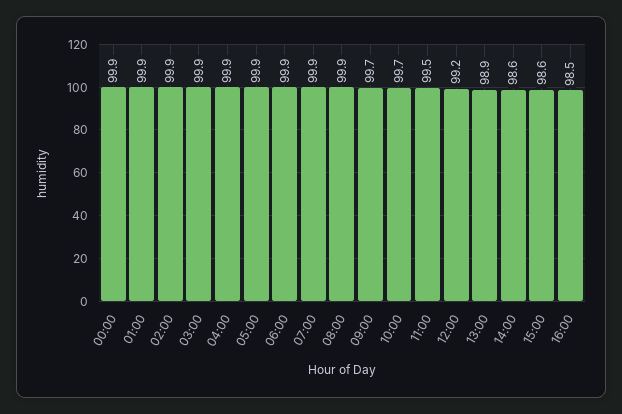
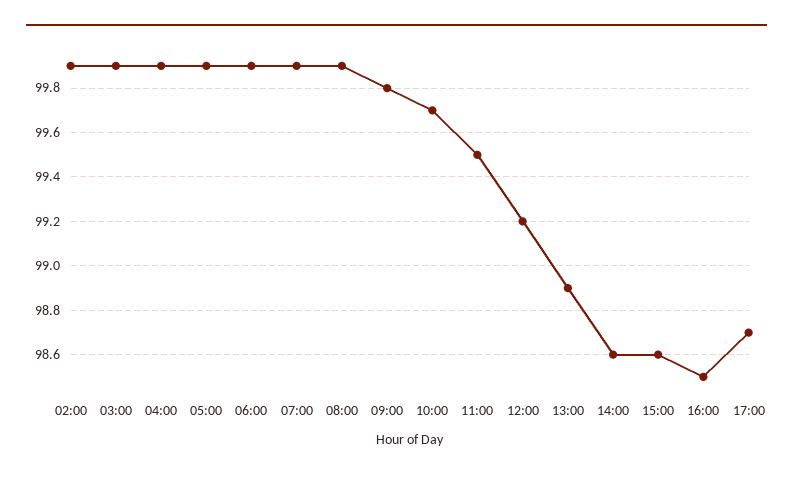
00:00: 99.9 -> none
01:00: 99.9 -> none
09:00: 99.7 -> 99.8
17:00: none -> 98.7

